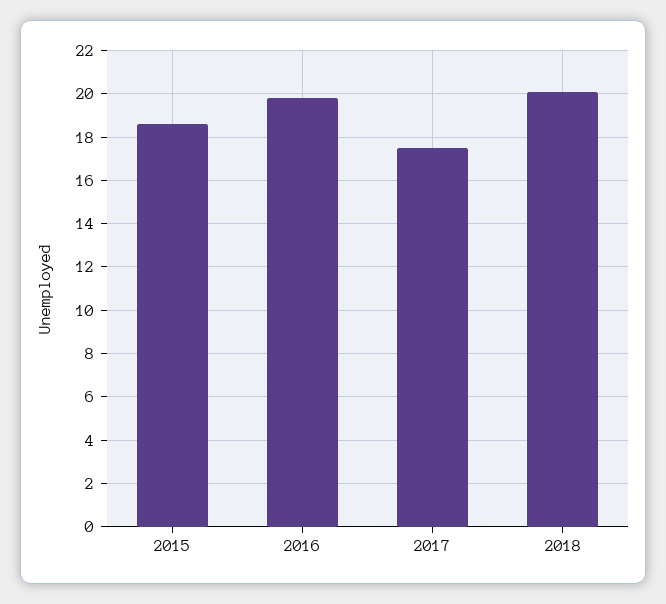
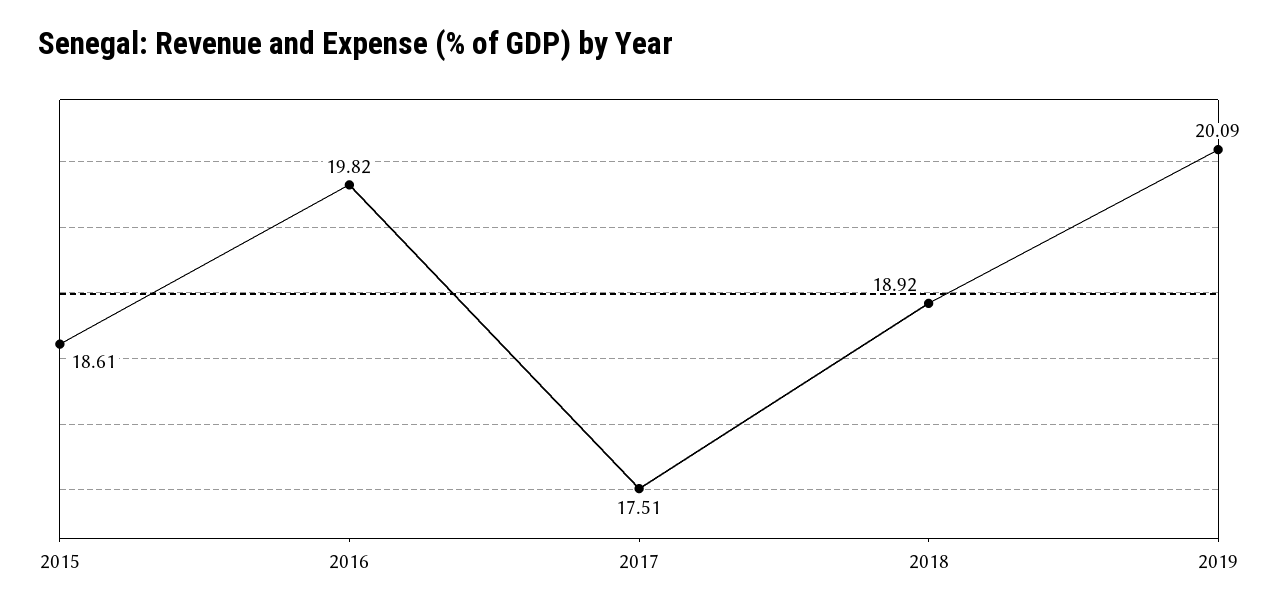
2018: 20 -> 18.92
2019: none -> 20.09

